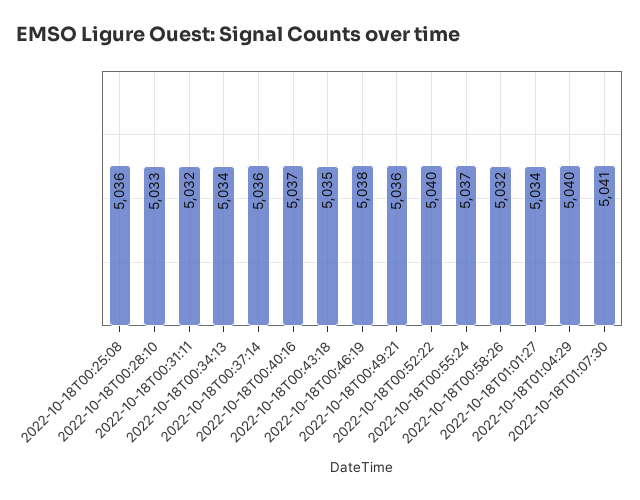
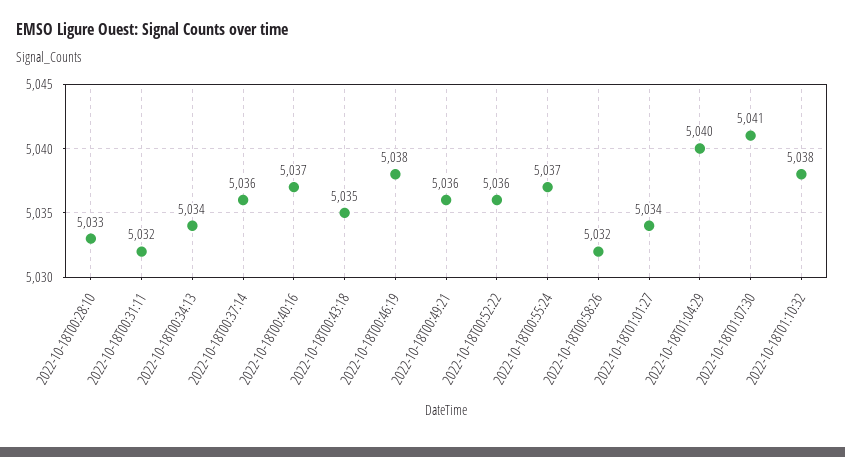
2022-10-18T00:25:08: 5036 -> none
2022-10-18T00:52:22: 5040 -> 5036
2022-10-18T01:10:32: none -> 5038

